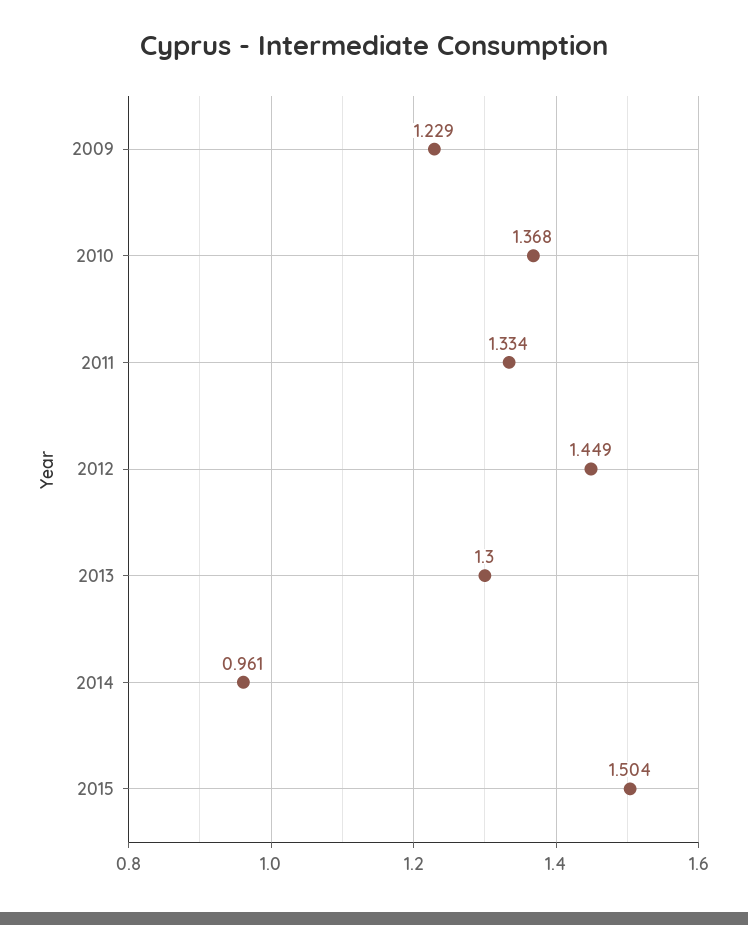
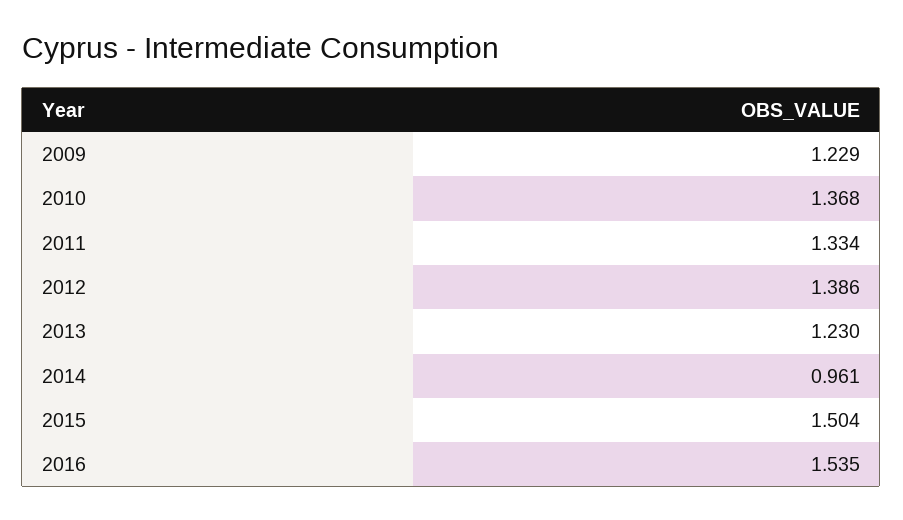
2012: 1.449 -> 1.386
2013: 1.3 -> 1.23
2016: none -> 1.535

